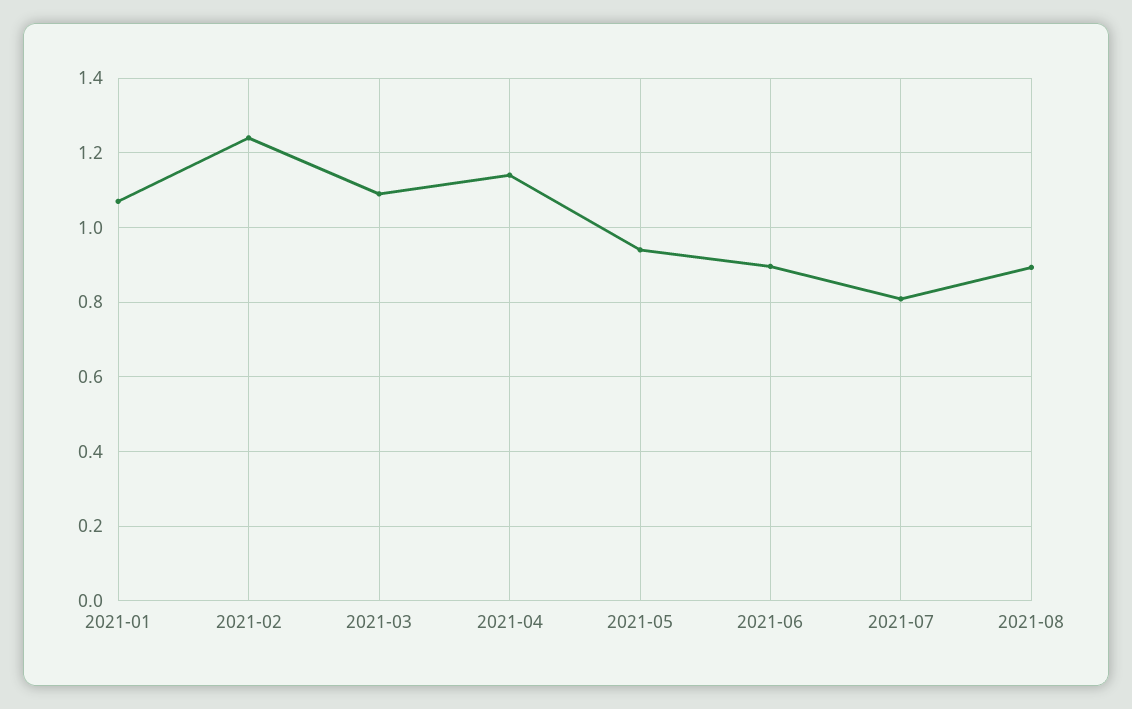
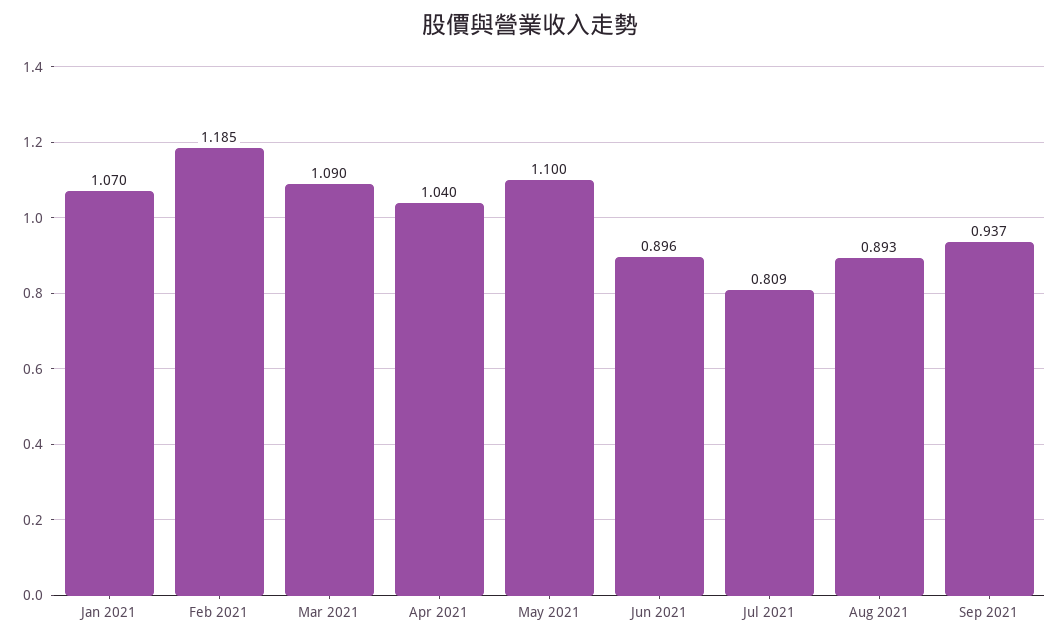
2021-02: 1.24 -> 1.185
2021-04: 1.14 -> 1.04
2021-05: 0.94 -> 1.1
Sep 2021: none -> 0.937

